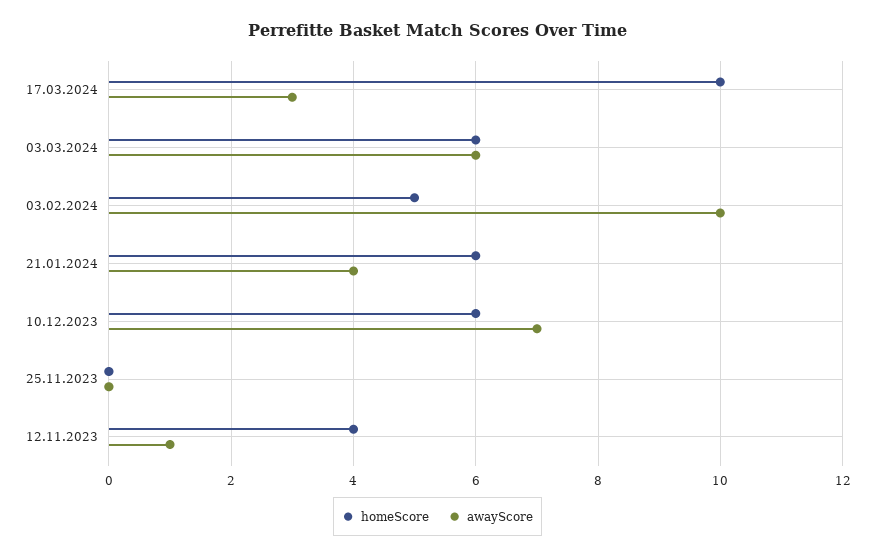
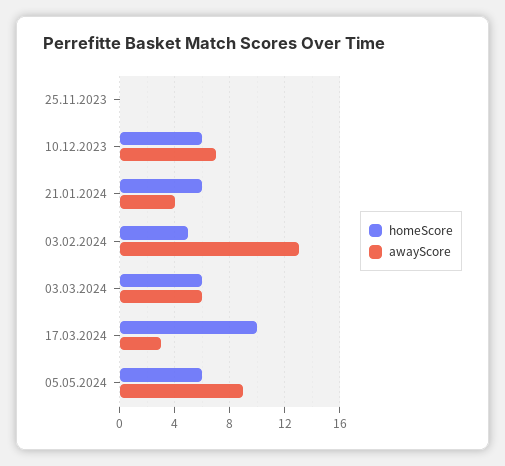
awayScore, 03.02.2024: 10 -> 13
homeScore, 12.11.2023: 4 -> none
awayScore, 12.11.2023: 1 -> none
homeScore, 05.05.2024: none -> 6
awayScore, 05.05.2024: none -> 9

